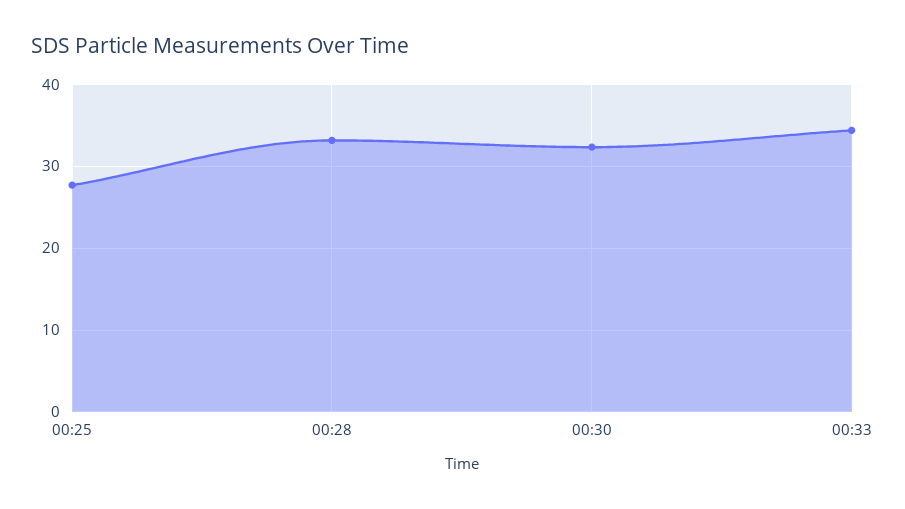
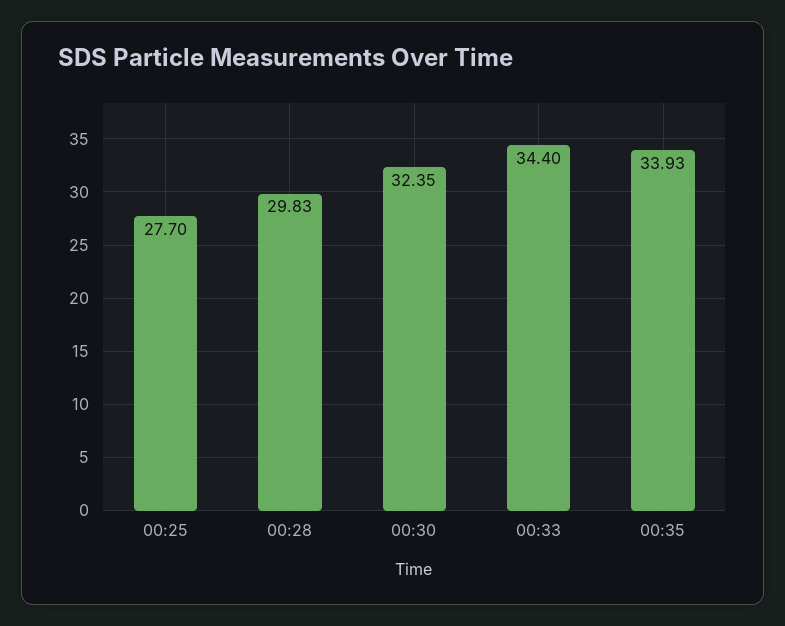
00:28: 33 -> 29.83
00:35: none -> 33.93

